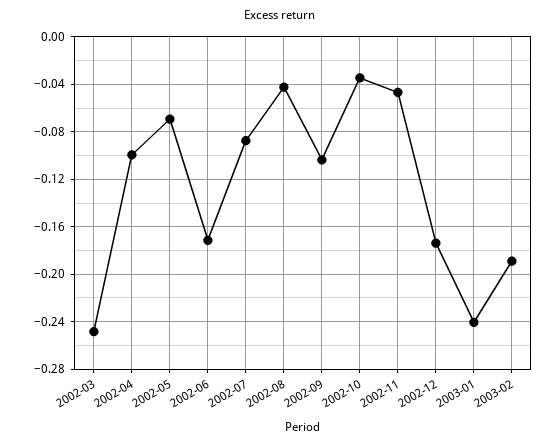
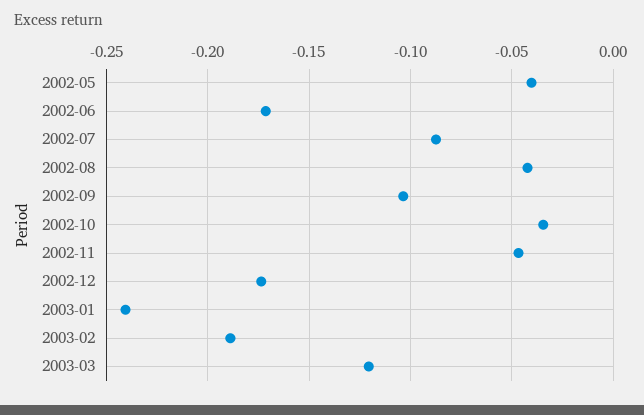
2002-03: -0.25 -> none
2002-04: -0.1 -> none
2002-05: -0.07 -> -0.04
2003-03: none -> -0.12

